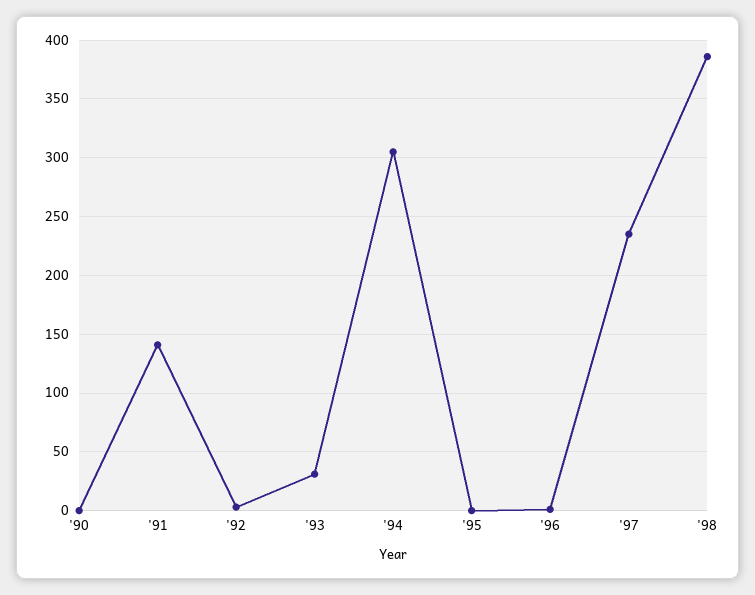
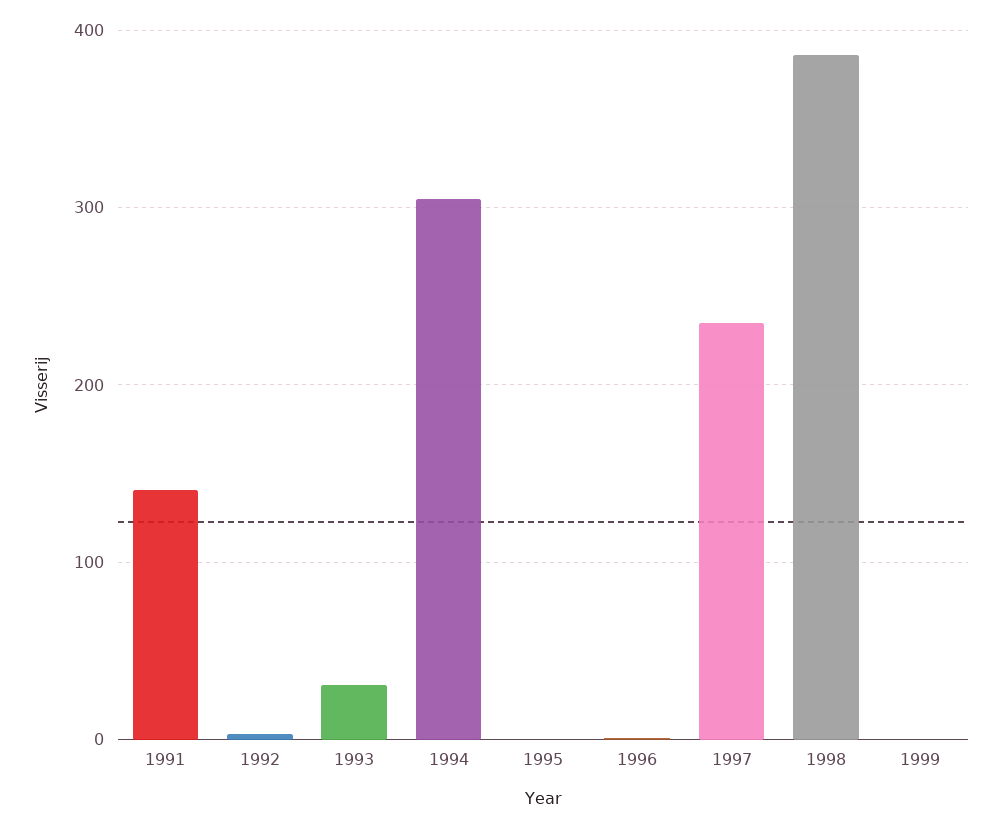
'90: 0 -> none
1999: none -> 0

